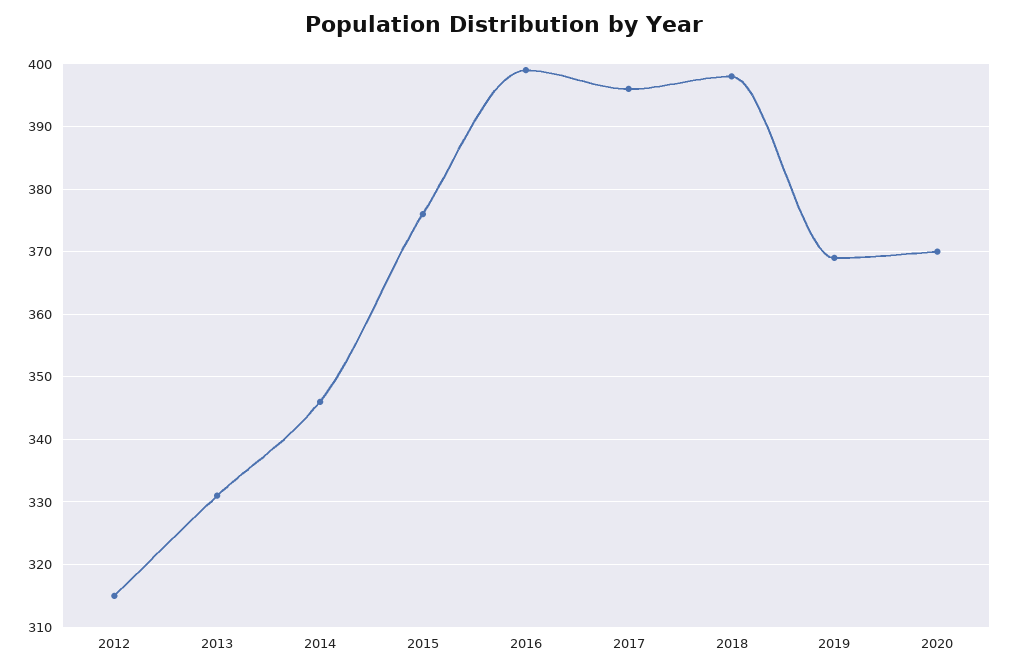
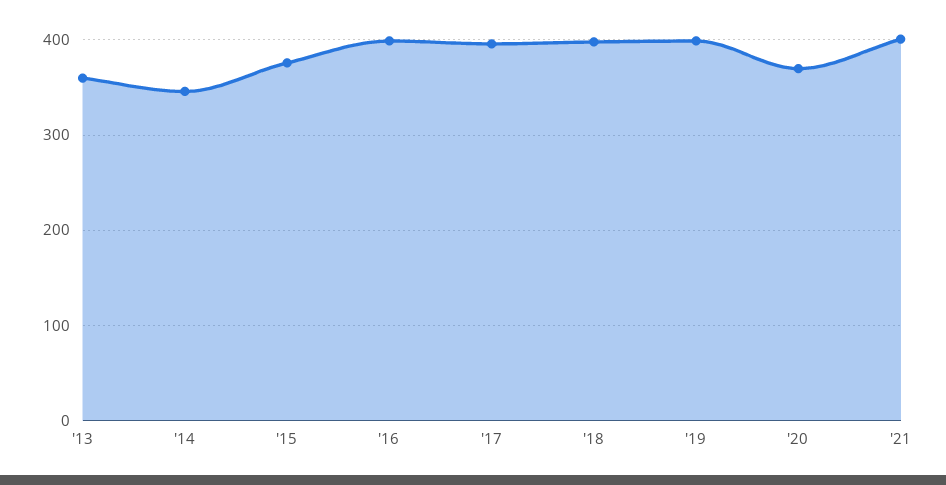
2012: 315 -> none
2013: 331 -> 360
2019: 369 -> 400
'21: none -> 400

